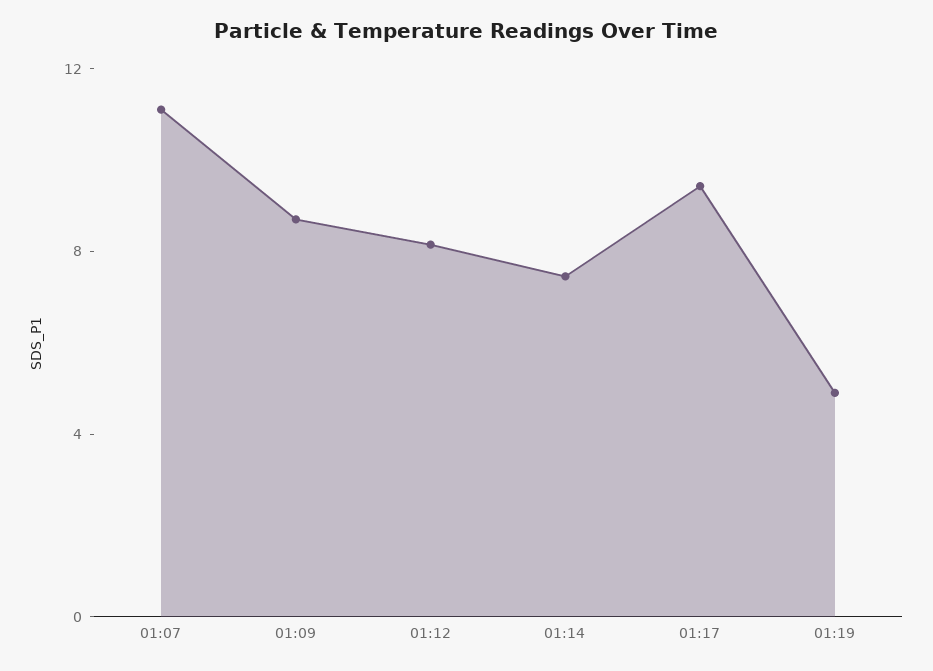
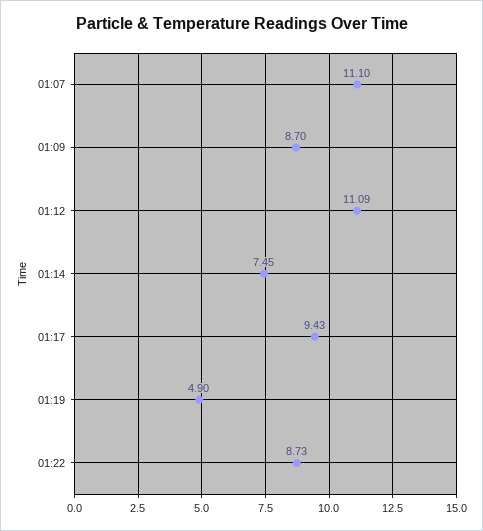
01:12: 8 -> 11.09
01:22: none -> 8.73

